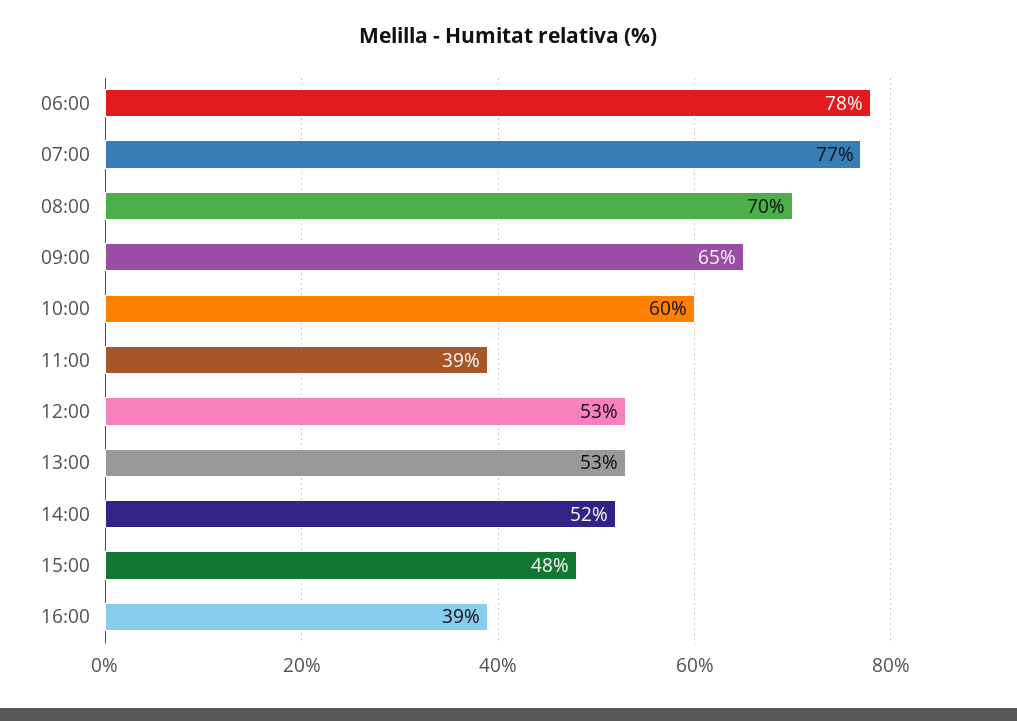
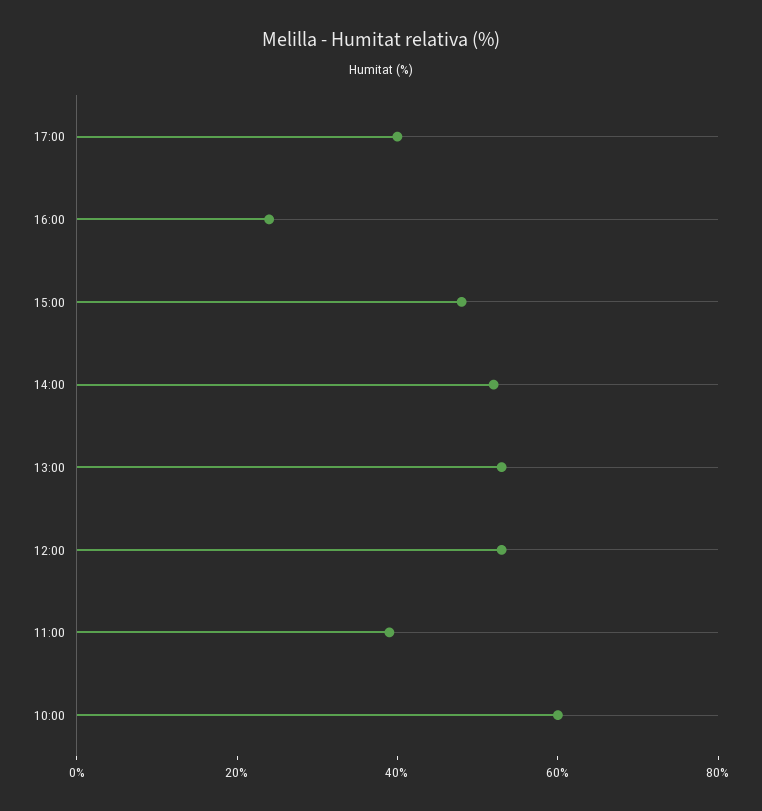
06:00: 78 -> none
07:00: 77 -> none
08:00: 70 -> none
09:00: 65 -> none
16:00: 39 -> 25
17:00: none -> 40

